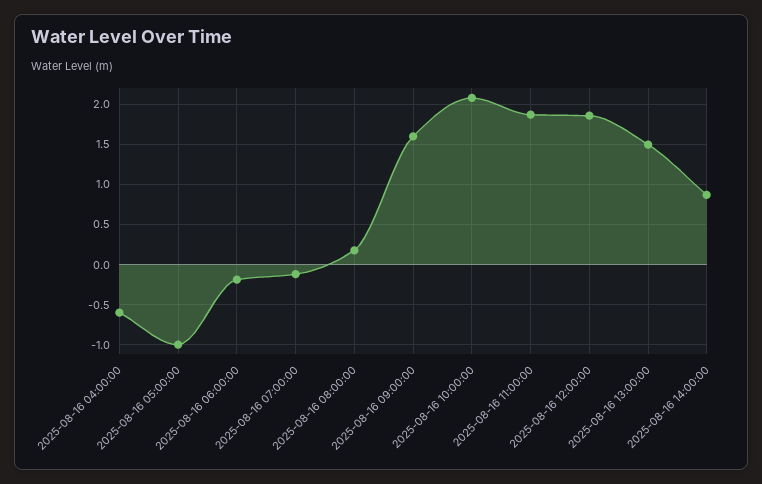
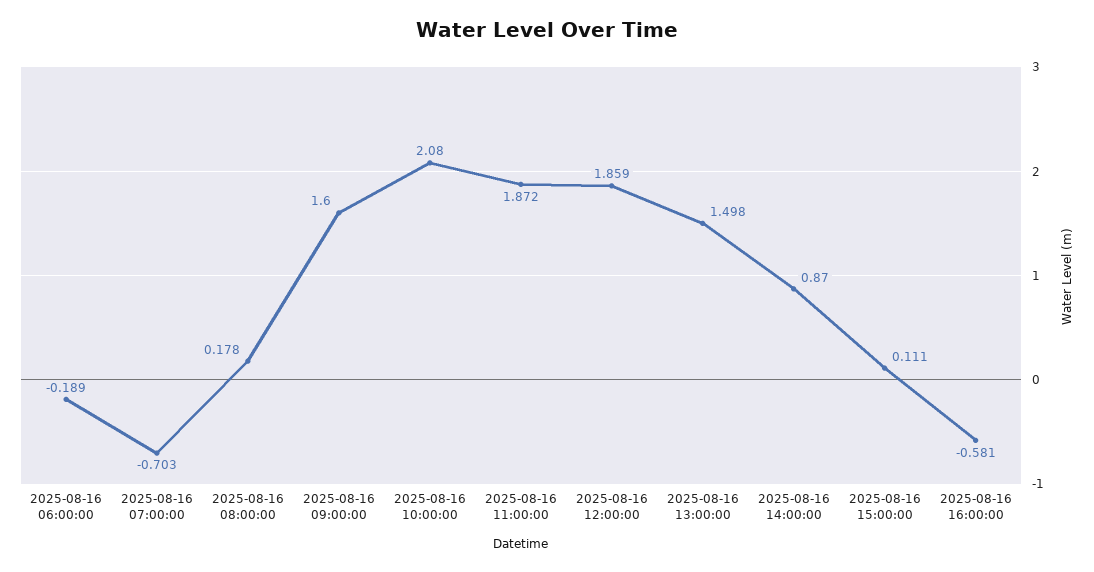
2025-08-16 04:00:00: -0.6 -> none
2025-08-16 05:00:00: -1 -> none
2025-08-16 07:00:00: -0.1 -> -0.703
2025-08-16 15:00:00: none -> 0.111
2025-08-16 16:00:00: none -> -0.581

